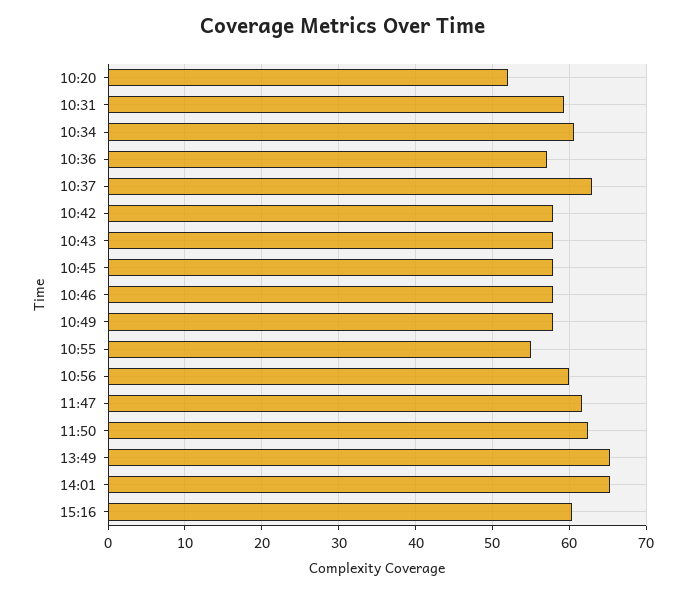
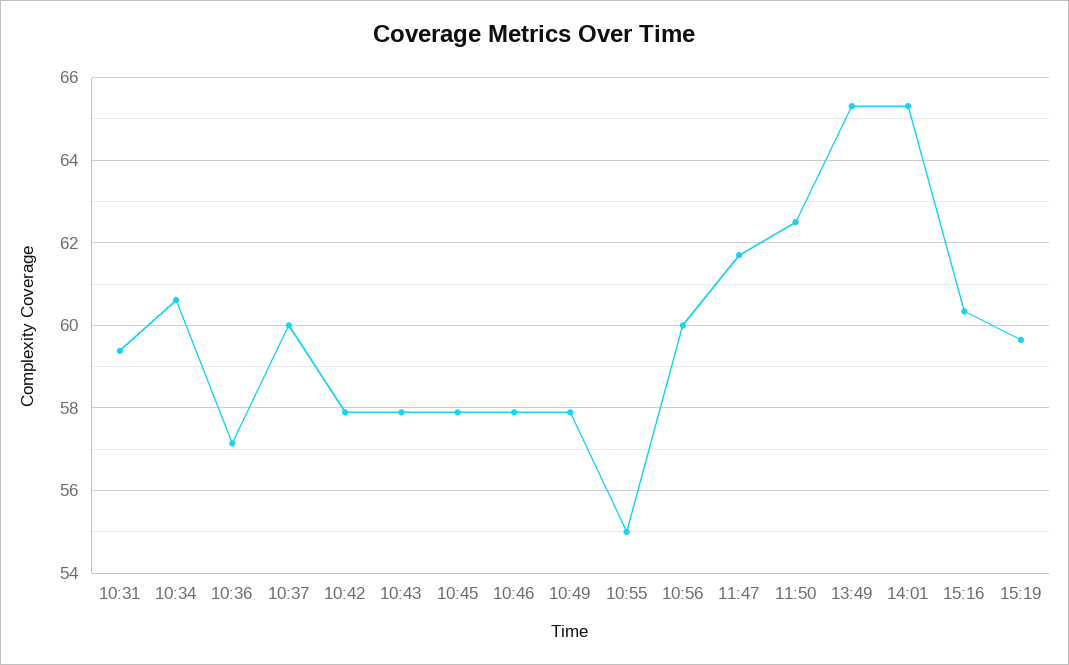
10:20: 52 -> none
10:37: 63 -> 60
15:19: none -> 59.6

